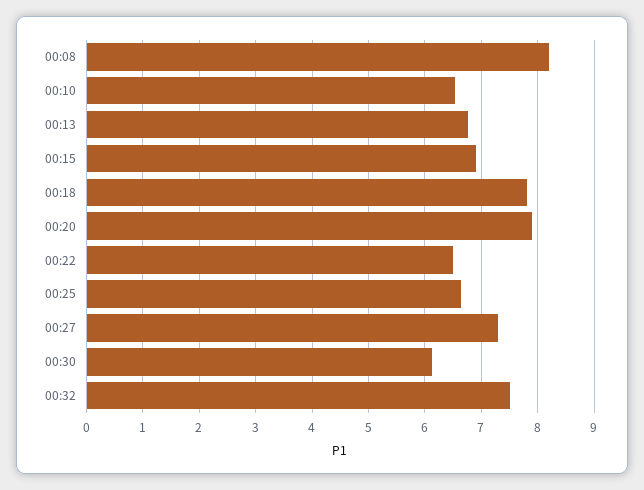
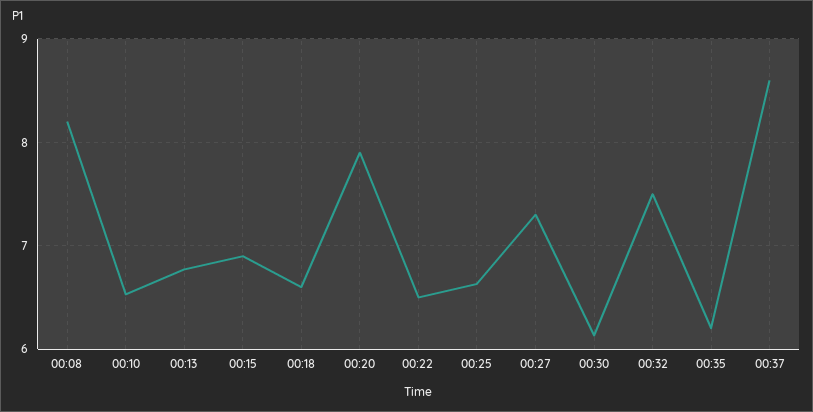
00:18: 7.8 -> 6.6
00:35: none -> 6.2
00:37: none -> 8.6

